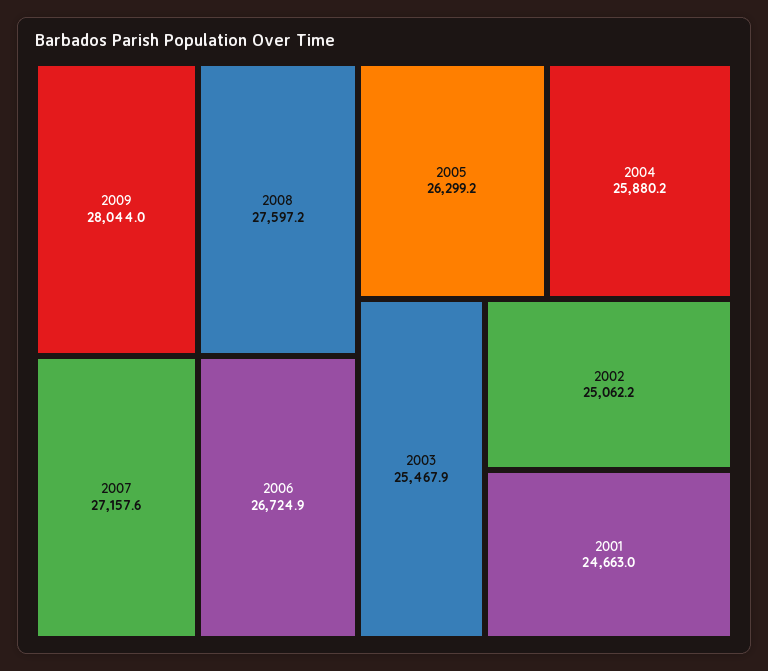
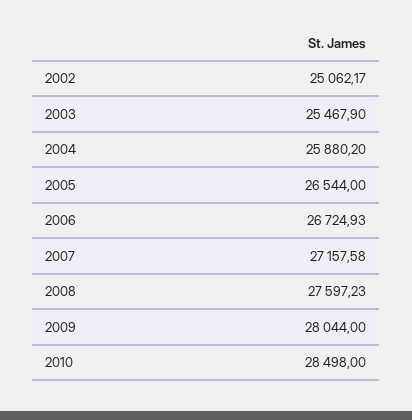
2005: 26299.2 -> 26544
2001: 24663 -> none
2010: none -> 28498

